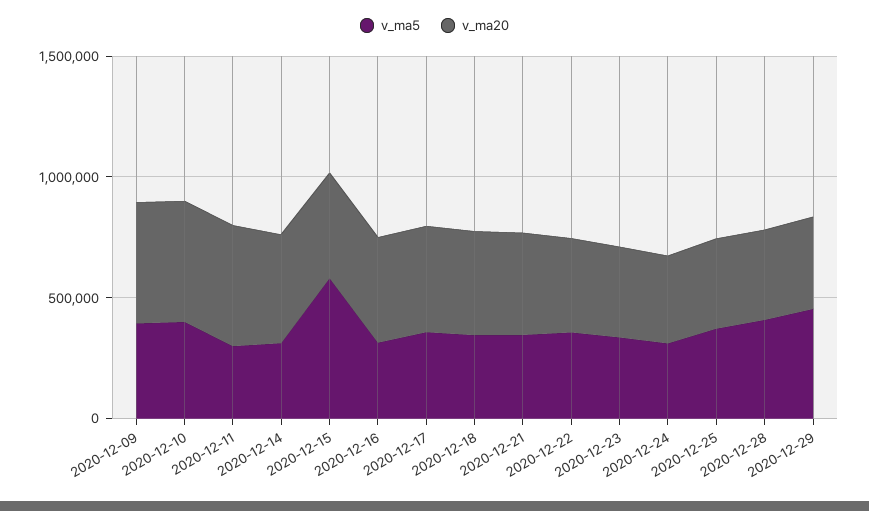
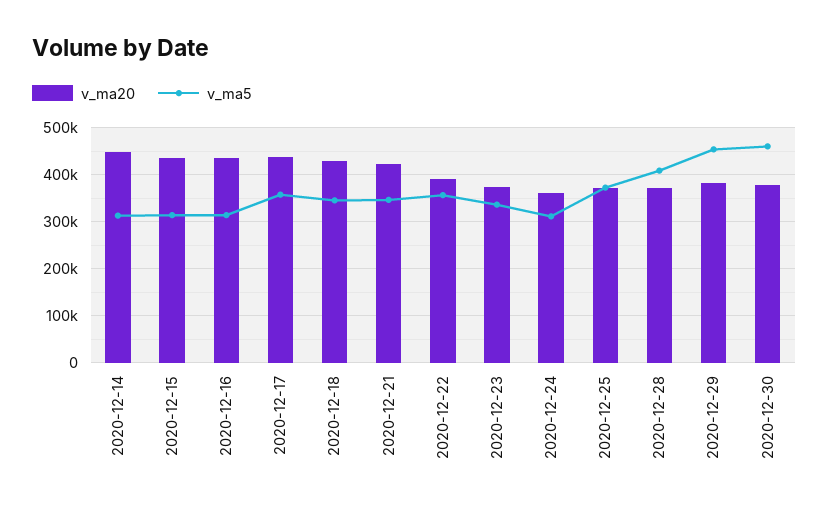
v_ma5, 2020-12-09: 400000 -> none
v_ma20, 2020-12-09: 500000 -> none
v_ma5, 2020-12-10: 400000 -> none
v_ma20, 2020-12-10: 500000 -> none
v_ma5, 2020-12-11: 300000 -> none
v_ma20, 2020-12-11: 500000 -> none
v_ma5, 2020-12-15: 600000 -> 320000
v_ma20, 2020-12-30: none -> 380000
v_ma5, 2020-12-30: none -> 460000

